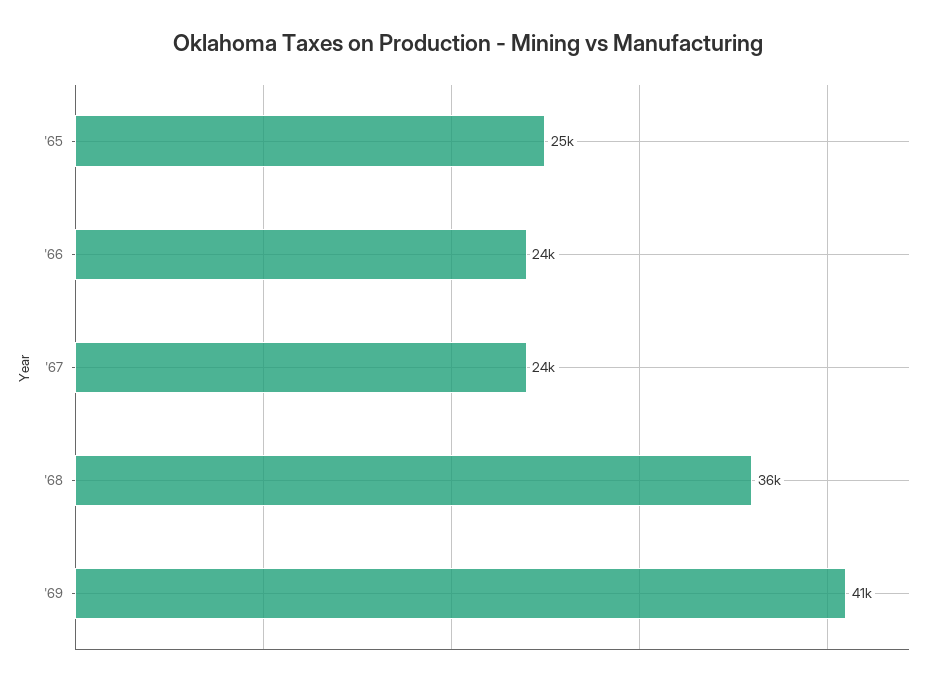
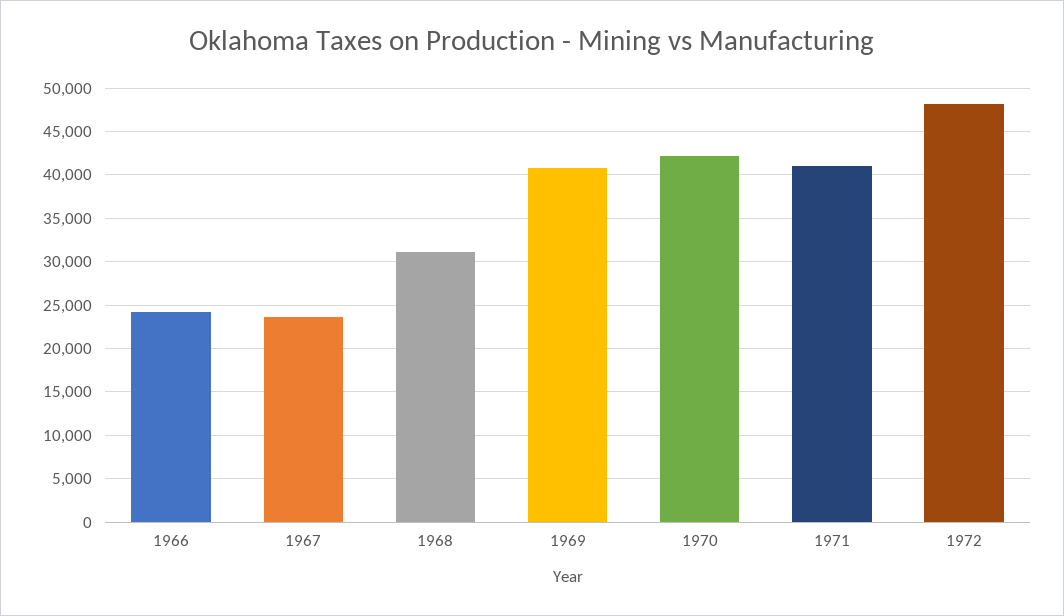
'65: 25000 -> none
'68: 36000 -> 31000
1970: none -> 42000
1971: none -> 41000
1972: none -> 48000

